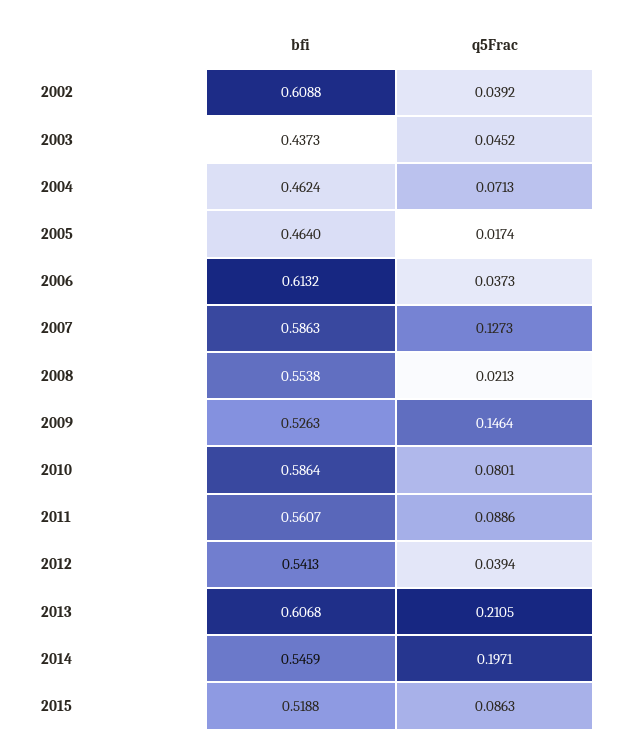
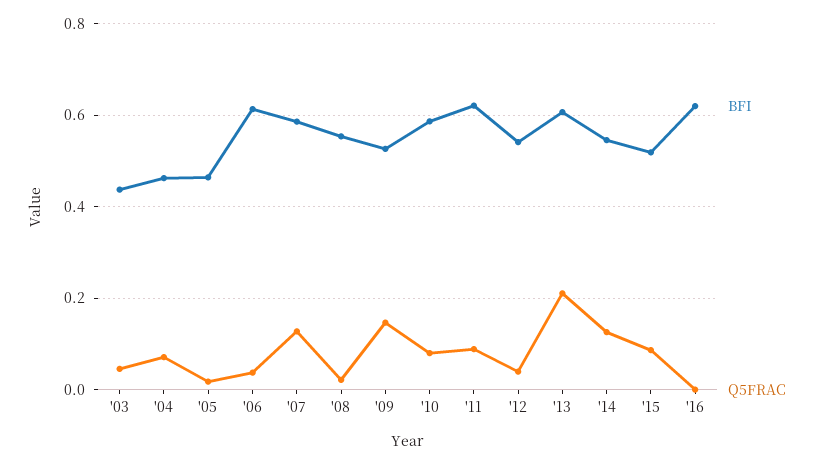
bfi, 2002: 0.6088 -> none
q5Frac, 2002: 0.0392 -> none
bfi, 2011: 0.5607 -> 0.62
q5Frac, 2014: 0.1971 -> 0.12
bfi, '16: none -> 0.62
q5Frac, '16: none -> 0

